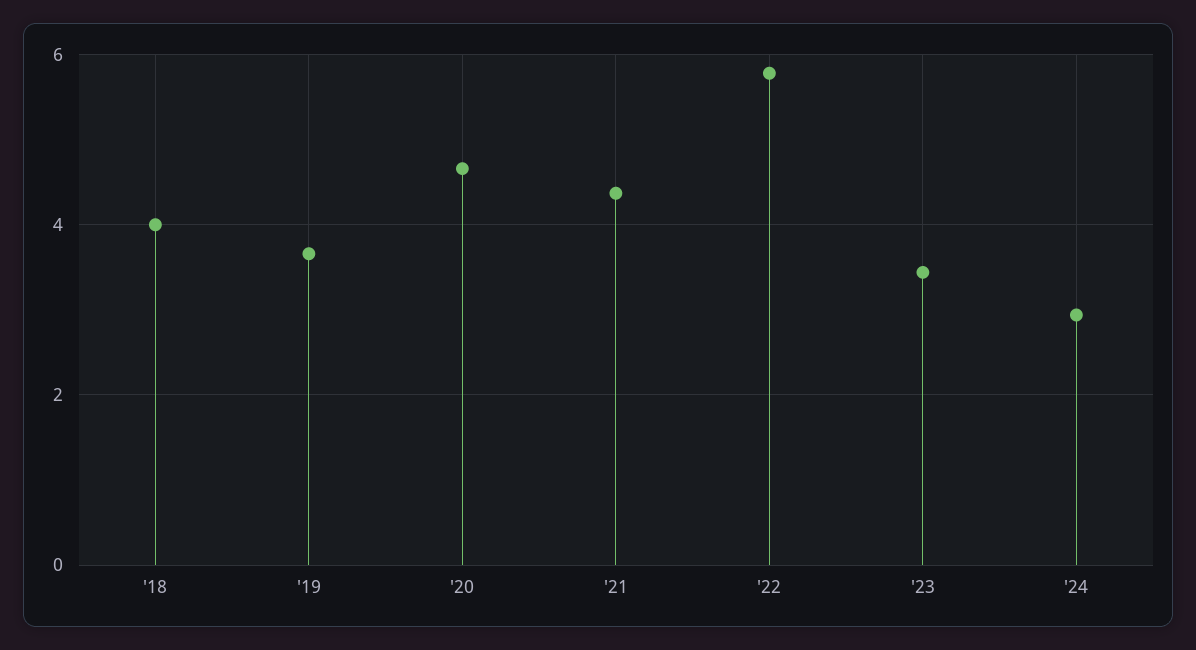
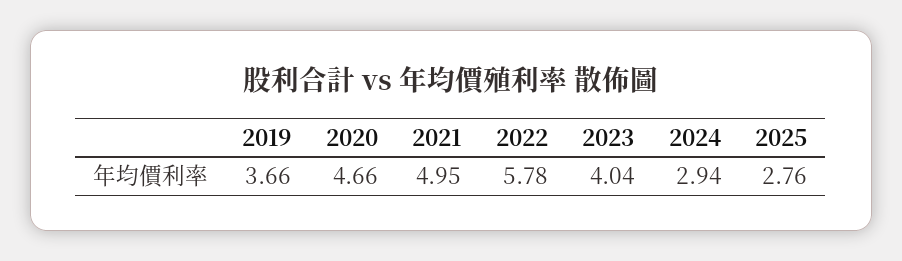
'18: 4 -> none
'21: 4.4 -> 4.95
'23: 3.4 -> 4.04
2025: none -> 2.76

